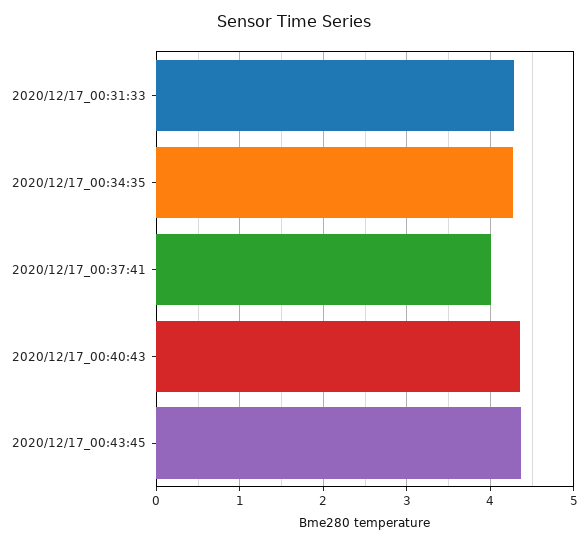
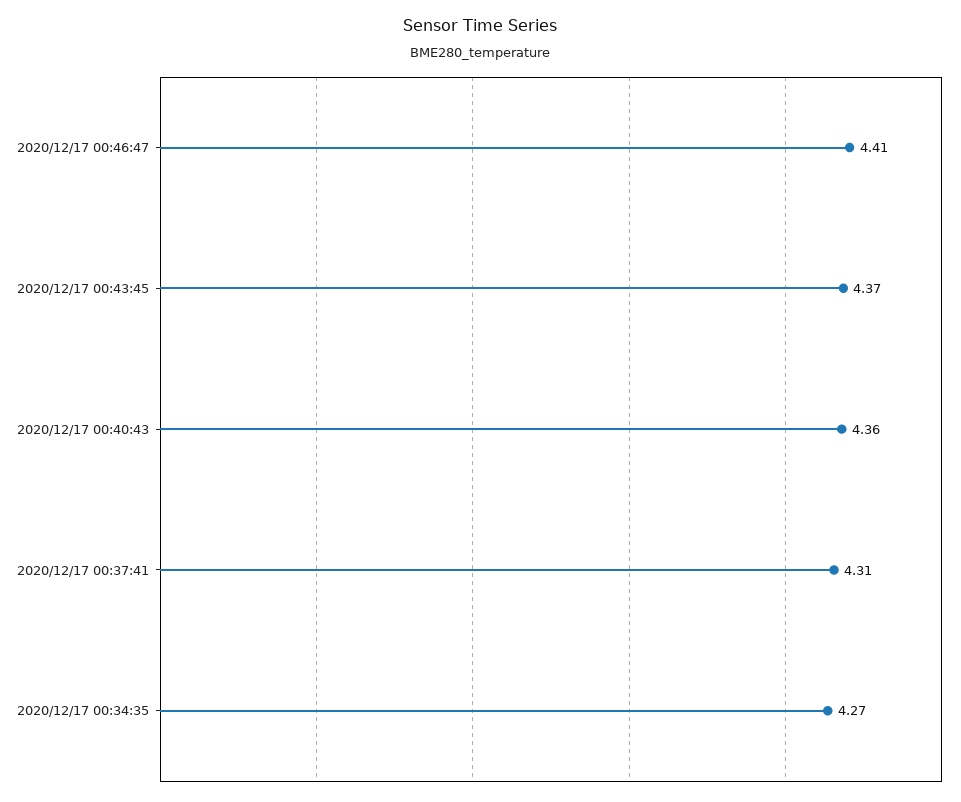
2020/12/17_00:31:33: 4.3 -> none
2020/12/17_00:37:41: 4 -> 4.31
2020/12/17 00:46:47: none -> 4.41

